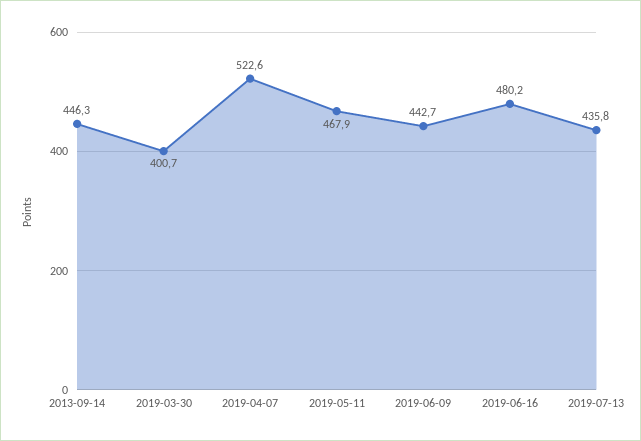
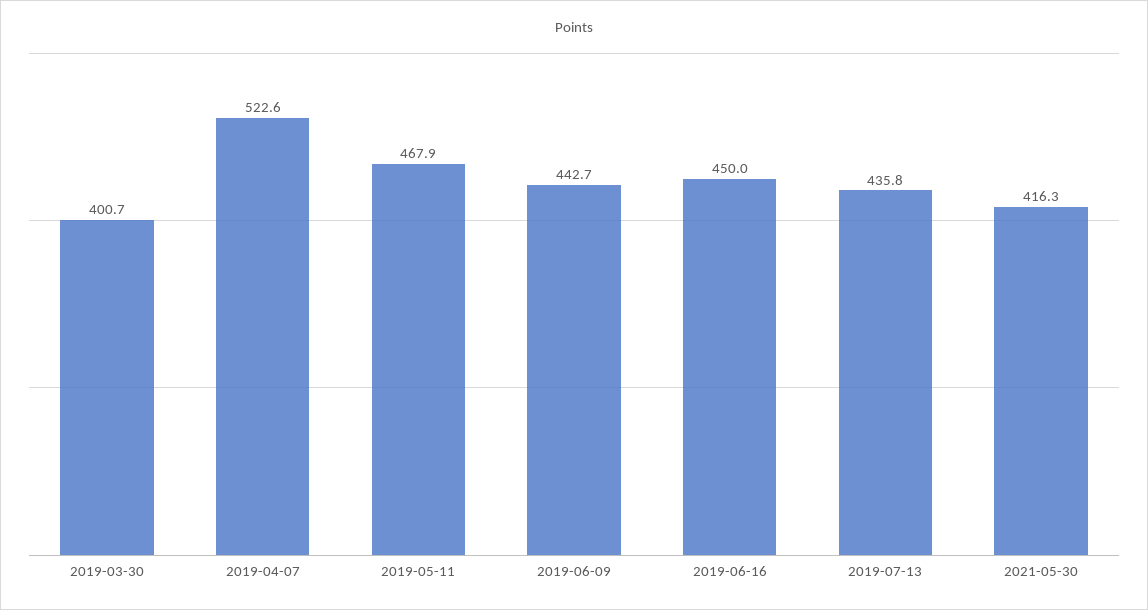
2013-09-14: 446.3 -> none
2019-06-16: 480.2 -> 450
2021-05-30: none -> 416.3

